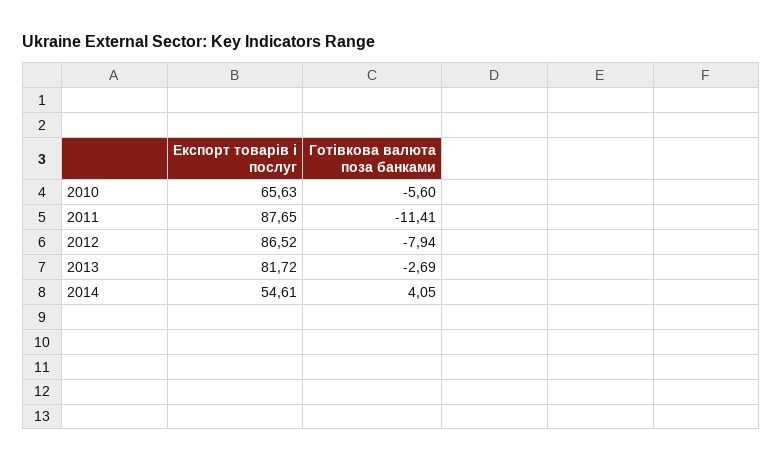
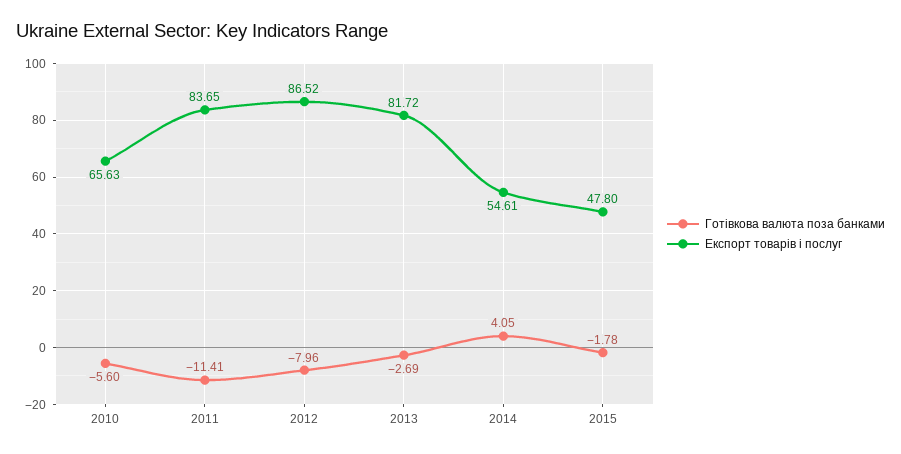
Експорт товарів і послуг, 2011: 87.65 -> 83.65
Готівкова валюта поза банками, 2012: -7.94 -> -7.96
Готівкова валюта поза банками, 2015: none -> -1.78
Експорт товарів і послуг, 2015: none -> 47.8

